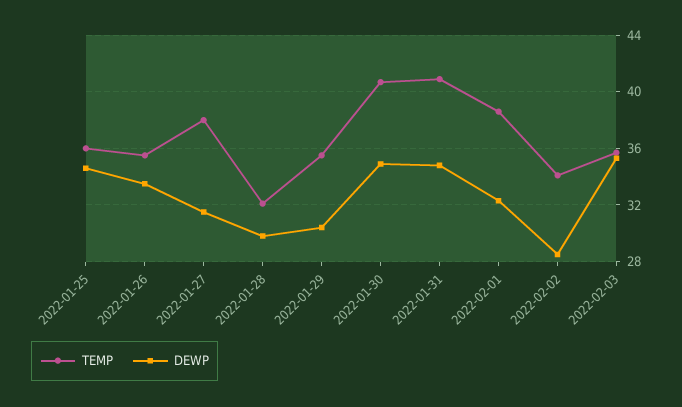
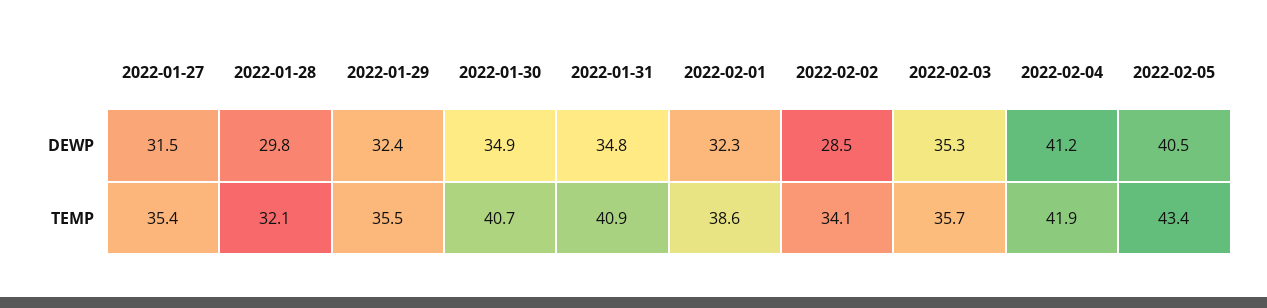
TEMP, 2022-01-25: 36 -> none
DEWP, 2022-01-25: 34.5 -> none
TEMP, 2022-01-26: 35.5 -> none
DEWP, 2022-01-26: 33.5 -> none
TEMP, 2022-01-27: 38 -> 35.4
DEWP, 2022-01-29: 30.5 -> 32.4
DEWP, 2022-02-04: none -> 41.2
DEWP, 2022-02-05: none -> 40.5
TEMP, 2022-02-04: none -> 41.9
TEMP, 2022-02-05: none -> 43.4

